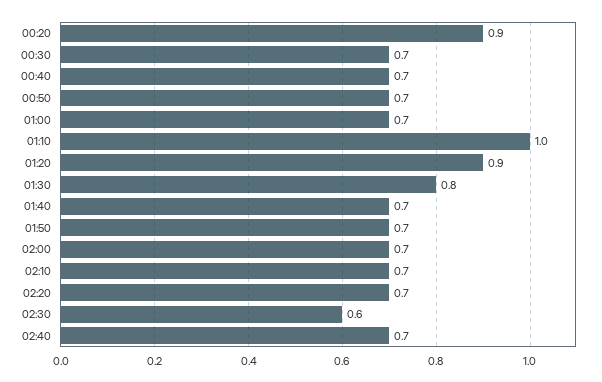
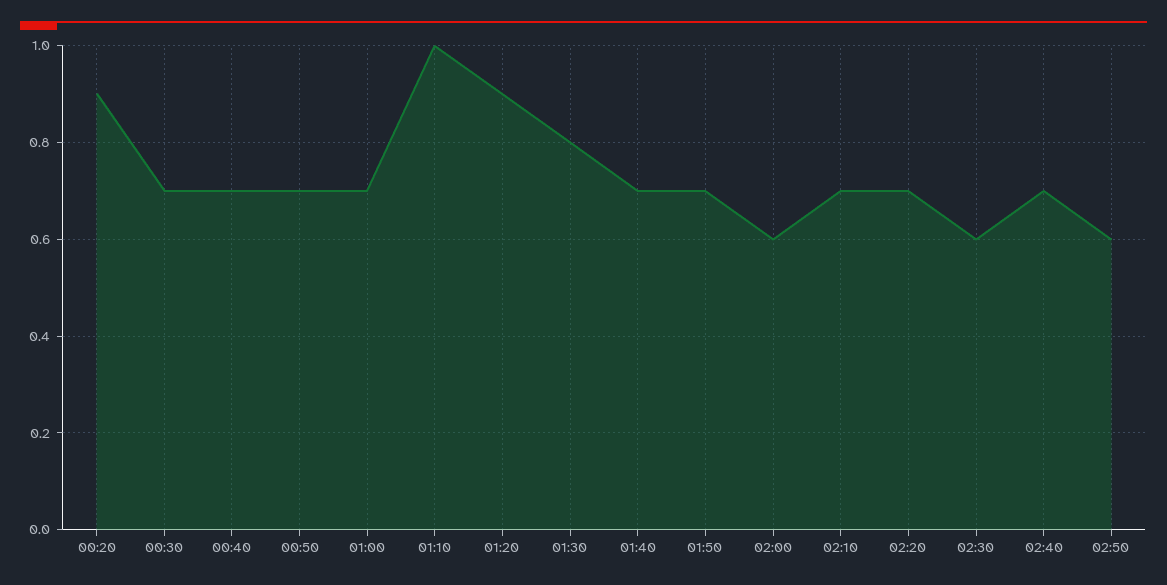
02:00: 0.7 -> 0.6
02:50: none -> 0.6

